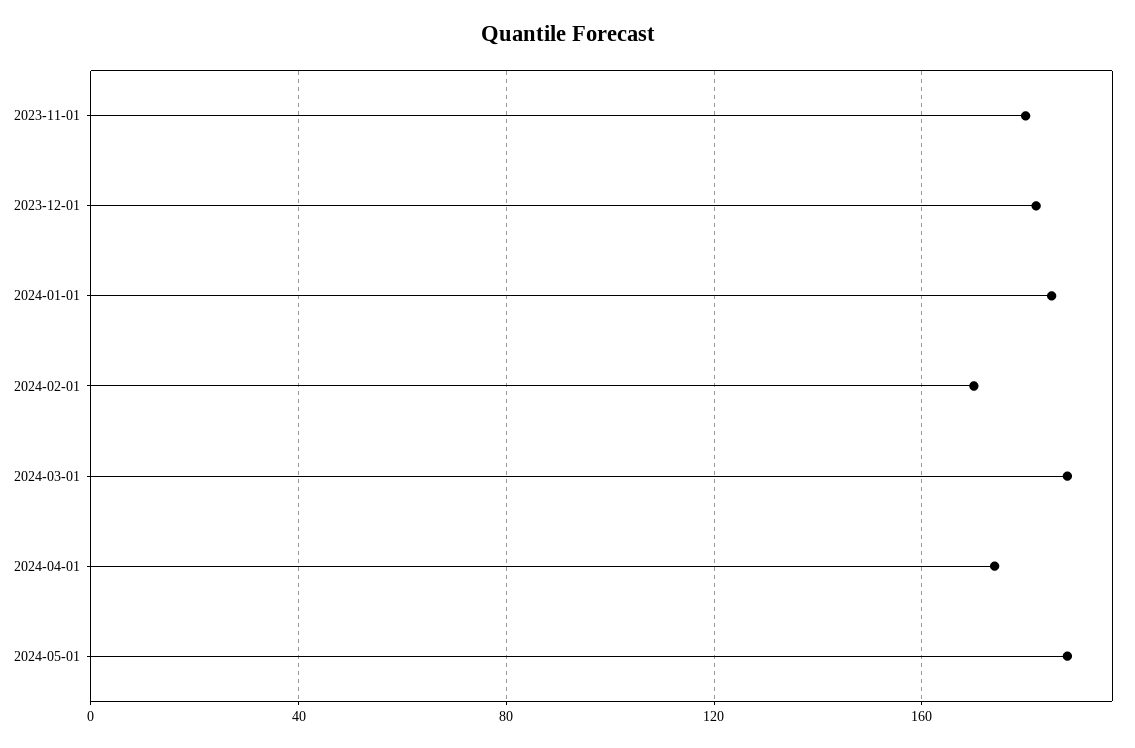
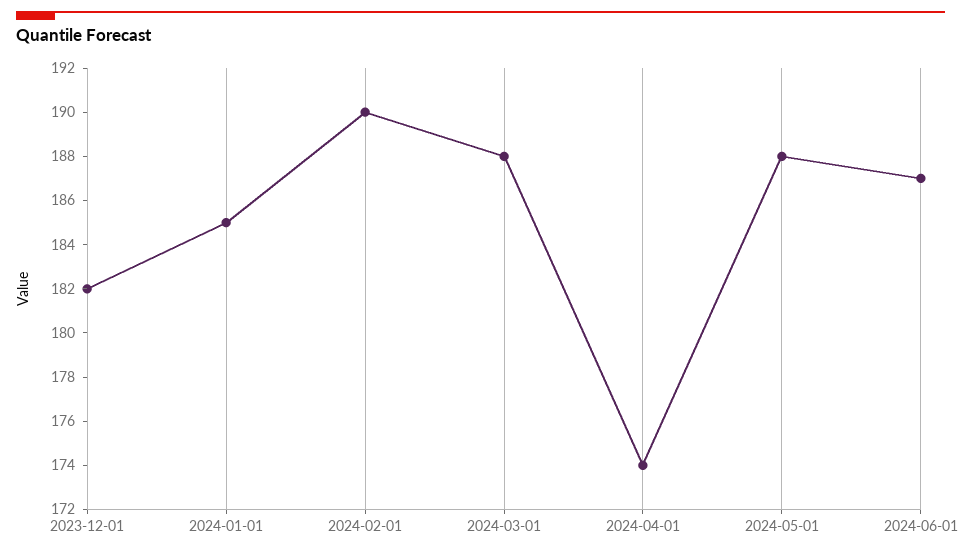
2023-11-01: 180 -> none
2024-02-01: 170 -> 190
2024-06-01: none -> 187

